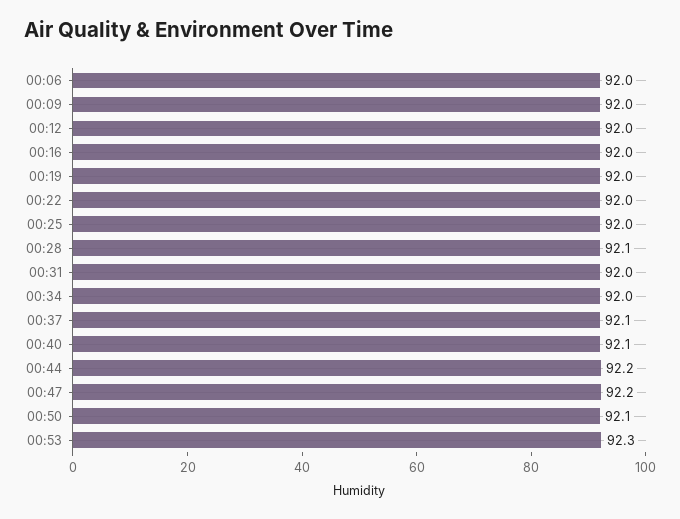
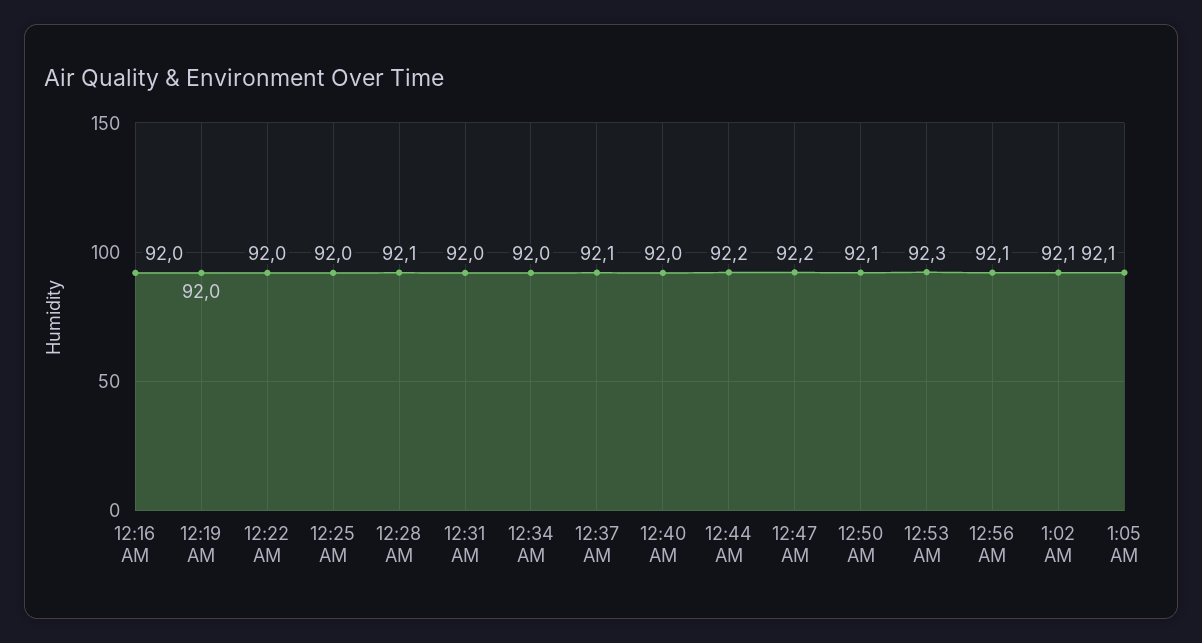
00:06: 92 -> none
00:09: 92 -> none
00:12: 92 -> none
00:40: 92.1 -> 92
12:56 AM: none -> 92.1
1:02 AM: none -> 92.1
1:05 AM: none -> 92.1

